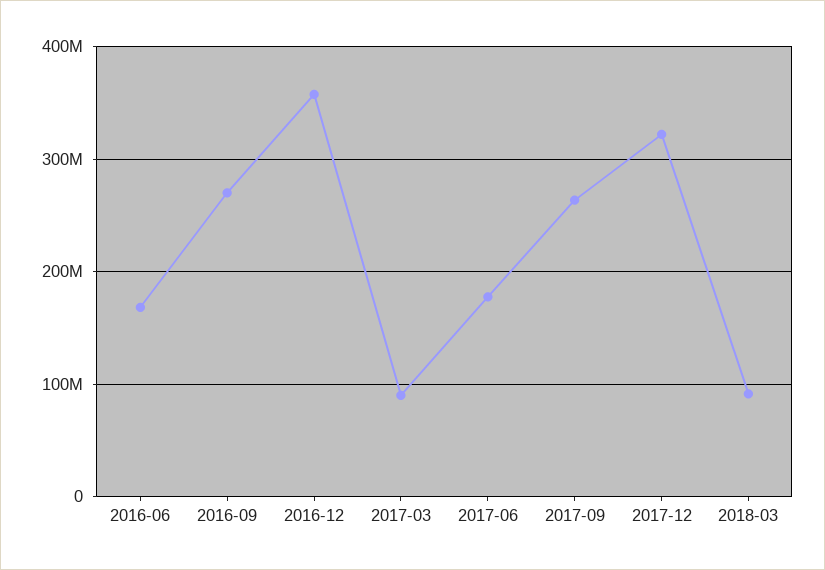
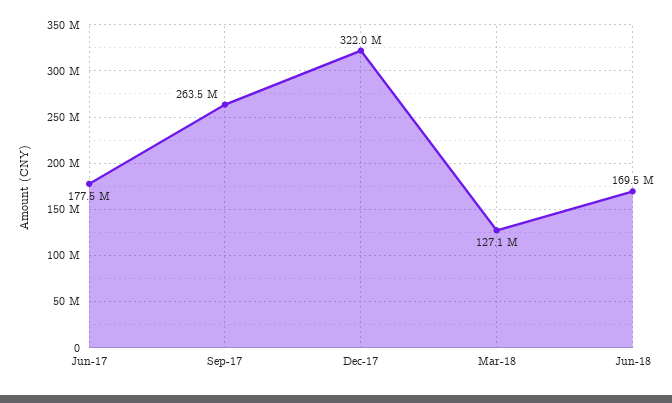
2016-06: 170000000 -> none
2016-09: 270000000 -> none
2016-12: 360000000 -> none
2017-03: 90000000 -> none
2018-03: 90000000 -> 127100000
Jun-18: none -> 169500000

